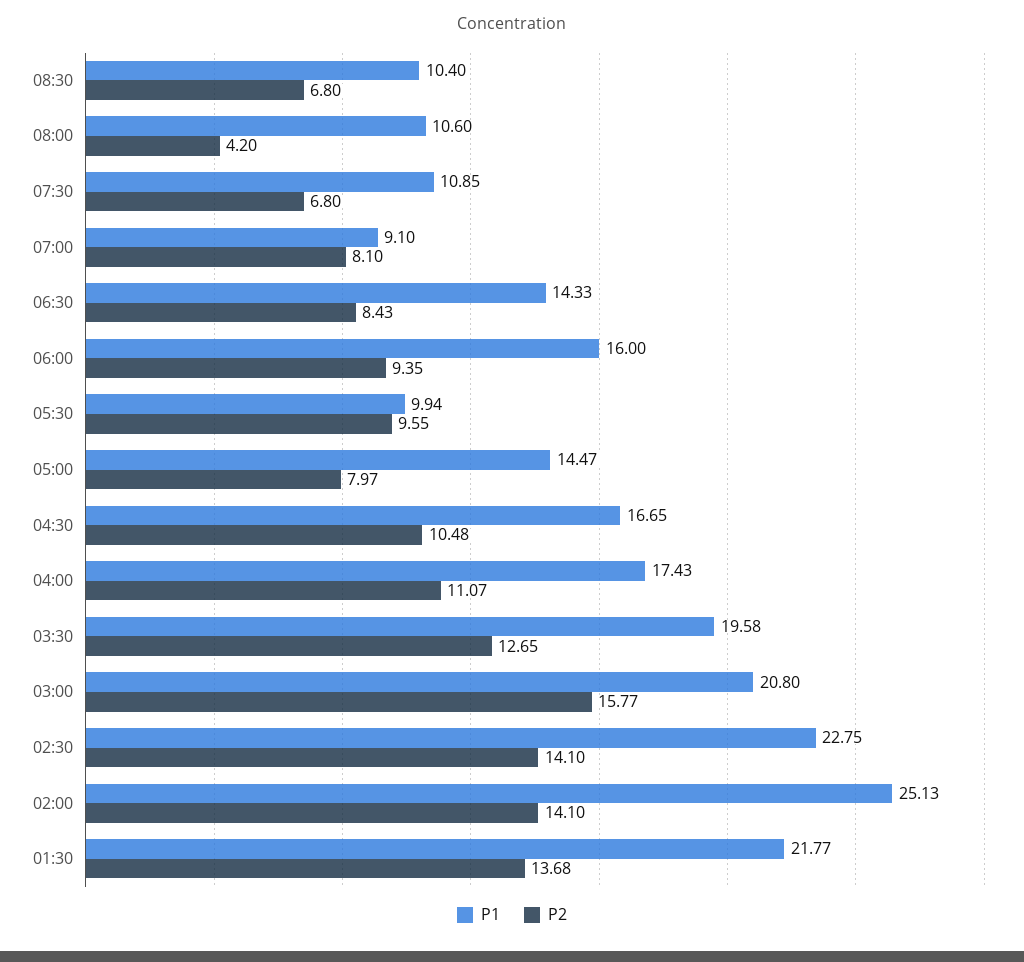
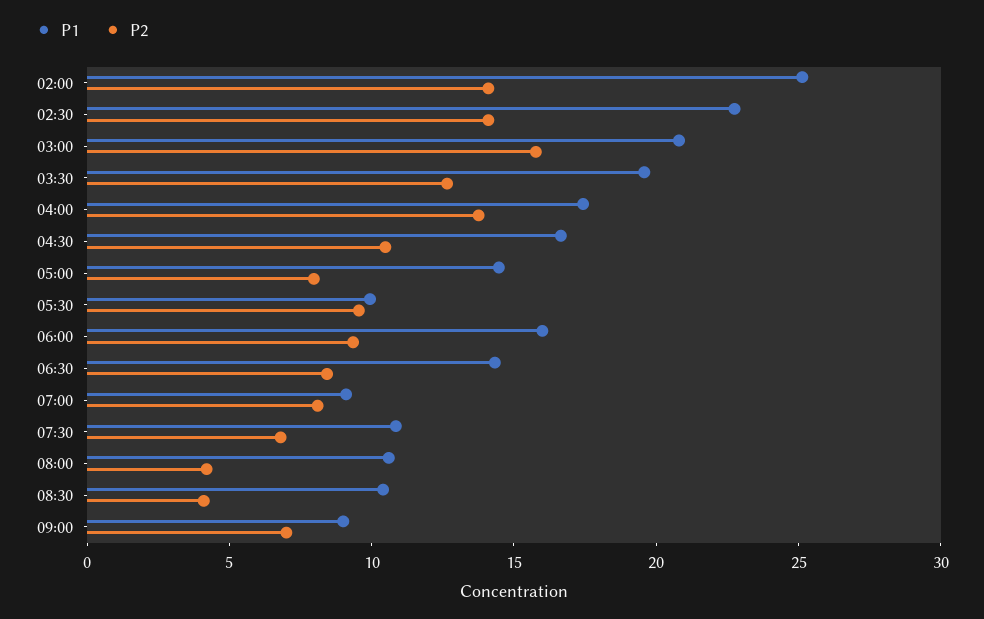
P2, 08:30: 6.8 -> 4
P2, 04:00: 11.07 -> 14
P1, 01:30: 21.77 -> none
P2, 01:30: 13.68 -> none
P1, 09:00: none -> 9
P2, 09:00: none -> 7

